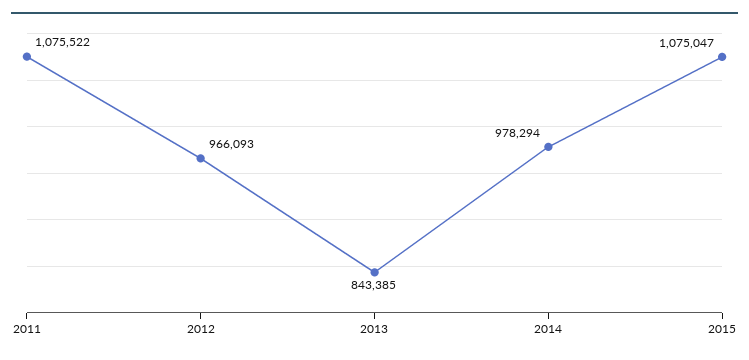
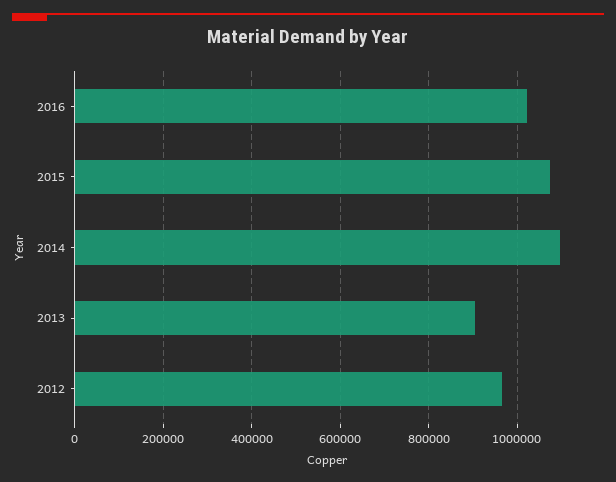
2011: 1075522 -> none
2013: 843385 -> 900000
2014: 978294 -> 1100000
2016: none -> 1020000

